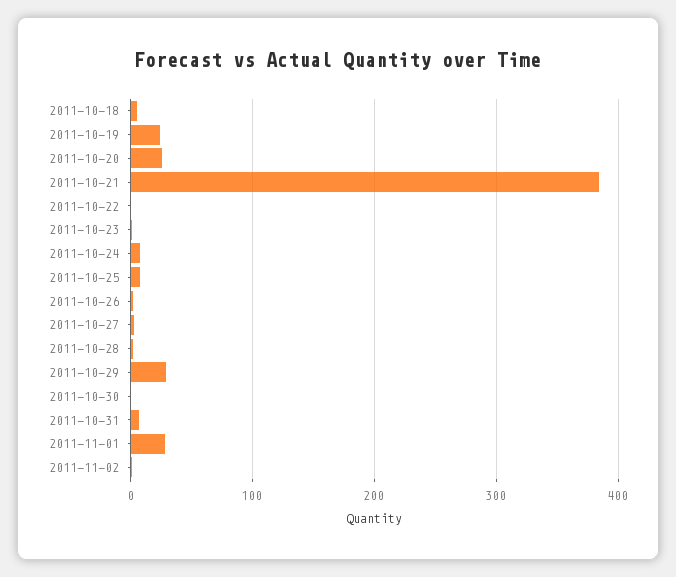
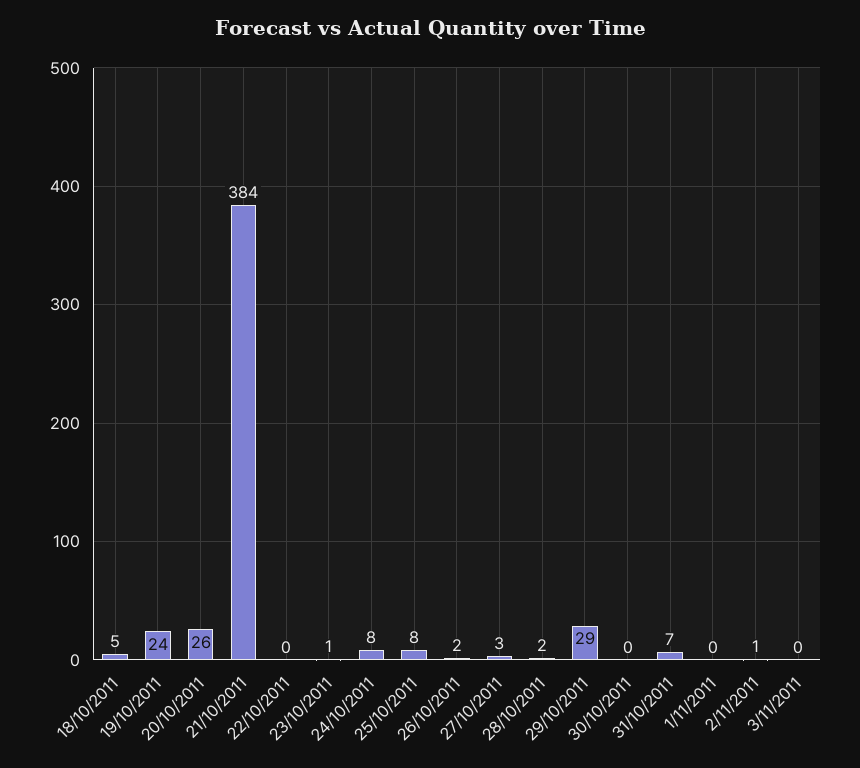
2011-11-01: 30 -> 0
3/11/2011: none -> 0

